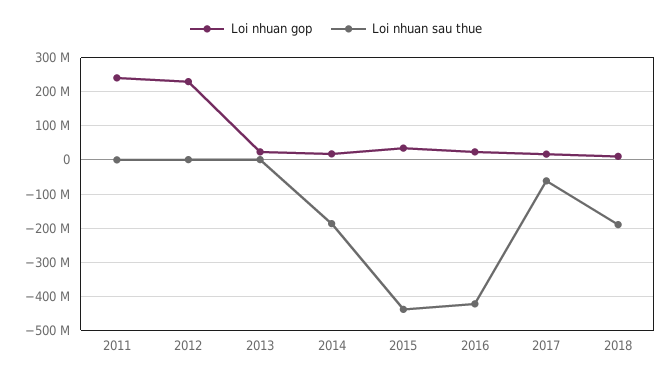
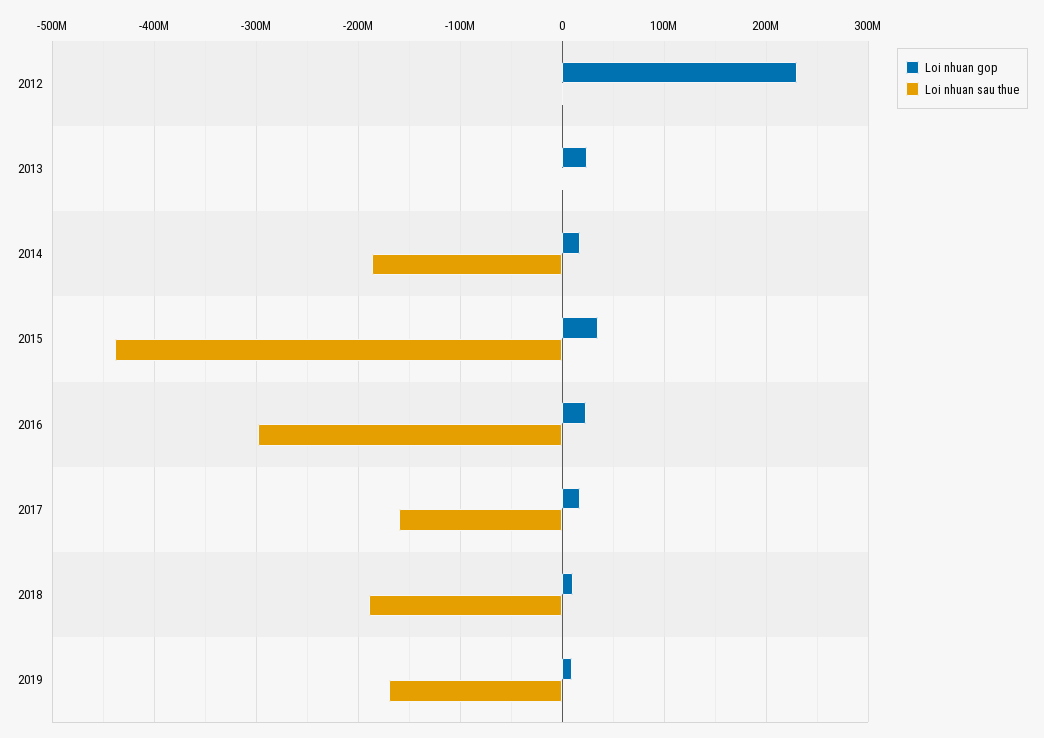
Loi nhuan gop, 2011: 240000000 -> none
Loi nhuan sau thue, 2011: 0 -> none
Loi nhuan sau thue, 2016: -420000000 -> -300000000
Loi nhuan sau thue, 2017: -60000000 -> -160000000
Loi nhuan gop, 2019: none -> 10000000
Loi nhuan sau thue, 2019: none -> -170000000

